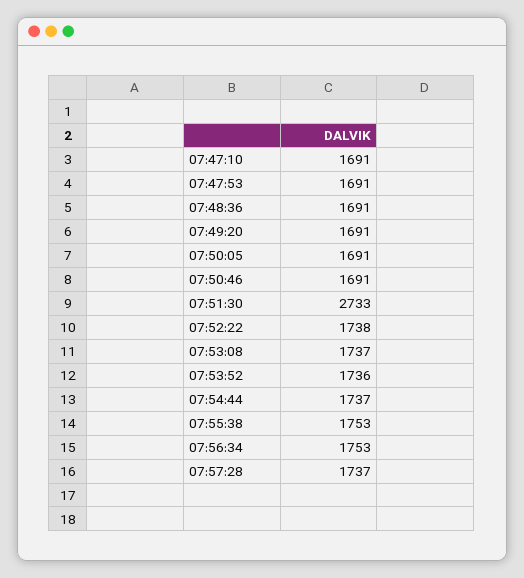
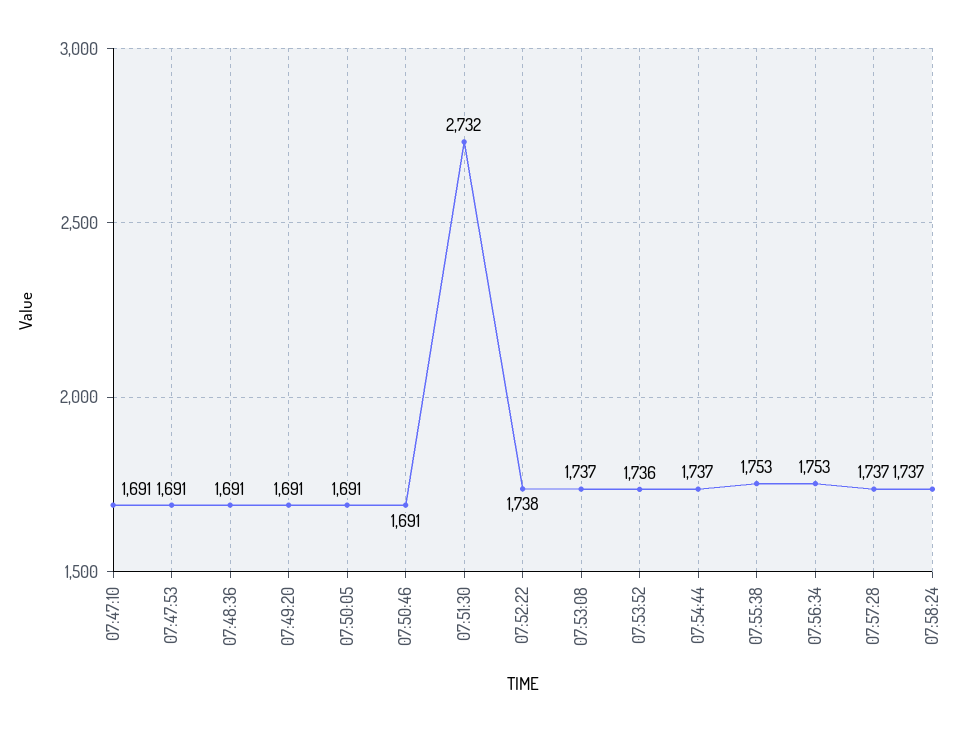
07:51:30: 2733 -> 2732
07:58:24: none -> 1737

